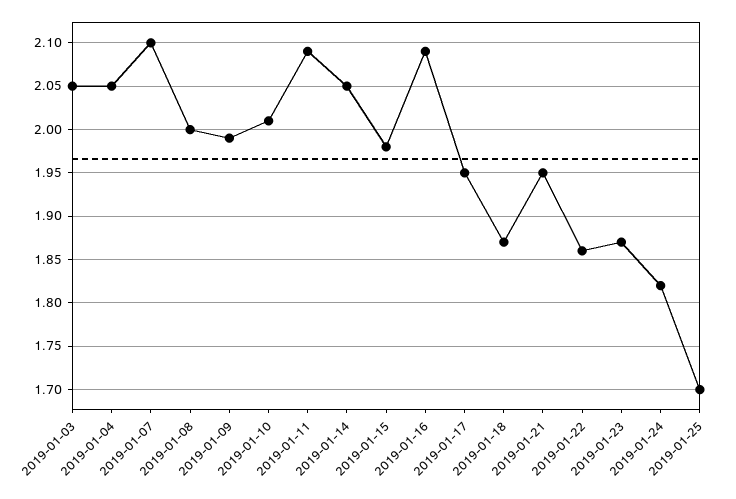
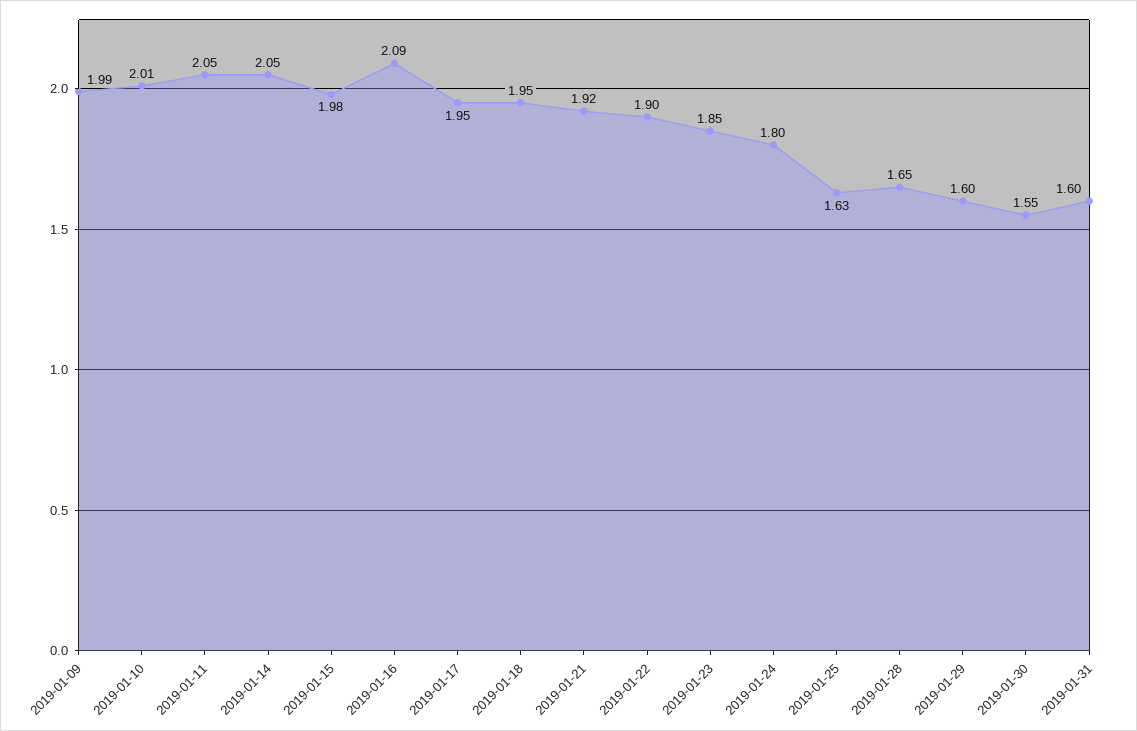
2019-01-03: 2.05 -> none
2019-01-04: 2.05 -> none
2019-01-07: 2.1 -> none
2019-01-08: 2 -> none
2019-01-11: 2.09 -> 2.05
2019-01-18: 1.87 -> 1.95
2019-01-21: 1.95 -> 1.92
2019-01-22: 1.86 -> 1.9
2019-01-23: 1.87 -> 1.85
2019-01-24: 1.82 -> 1.8
2019-01-25: 1.7 -> 1.63
2019-01-28: none -> 1.65
2019-01-29: none -> 1.6
2019-01-30: none -> 1.55
2019-01-31: none -> 1.6

